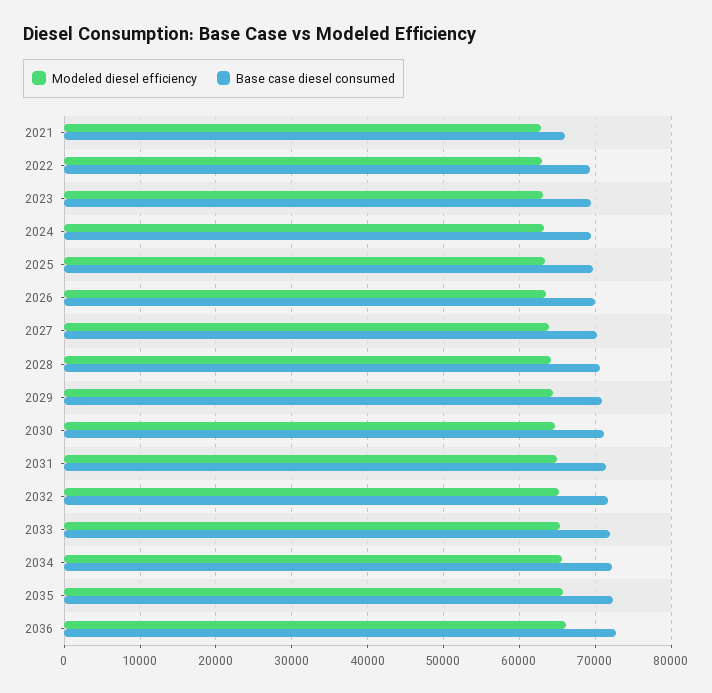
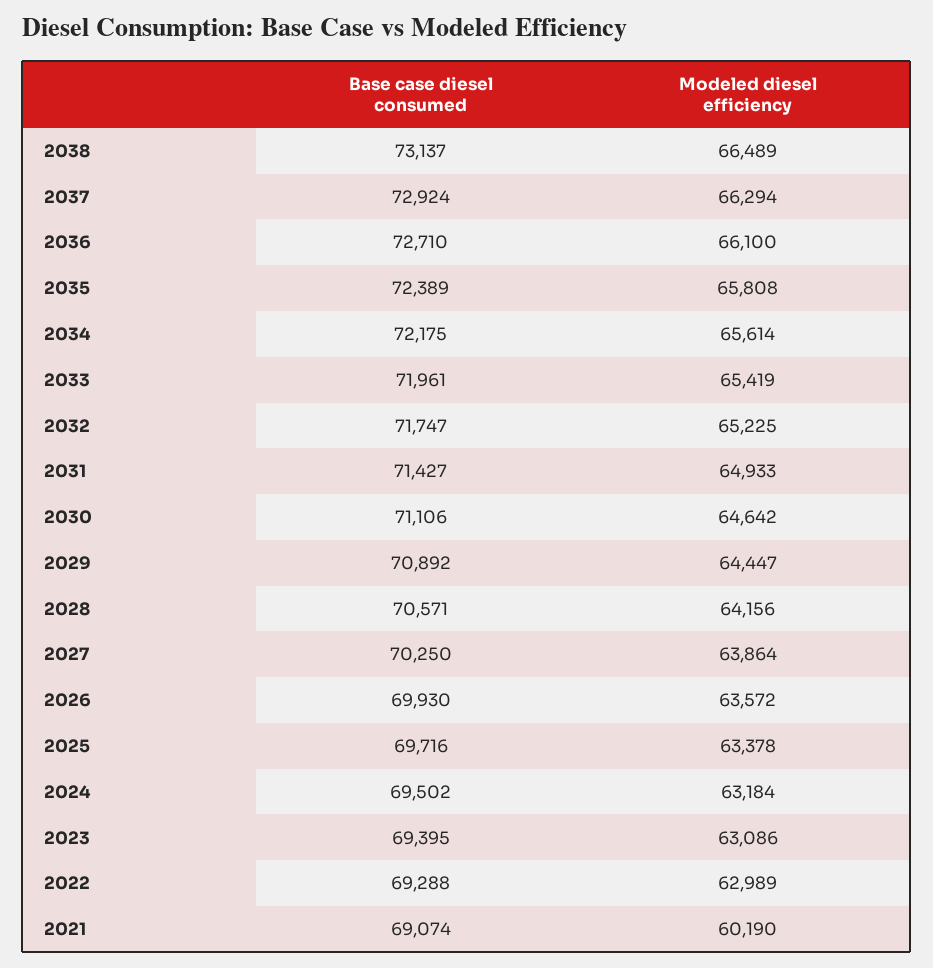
Modeled diesel efficiency, 2021: 63000 -> 60190
Base case diesel consumed, 2021: 66000 -> 69074
Base case diesel consumed, 2038: none -> 73137
Modeled diesel efficiency, 2038: none -> 66489
Base case diesel consumed, 2037: none -> 72924
Modeled diesel efficiency, 2037: none -> 66294

